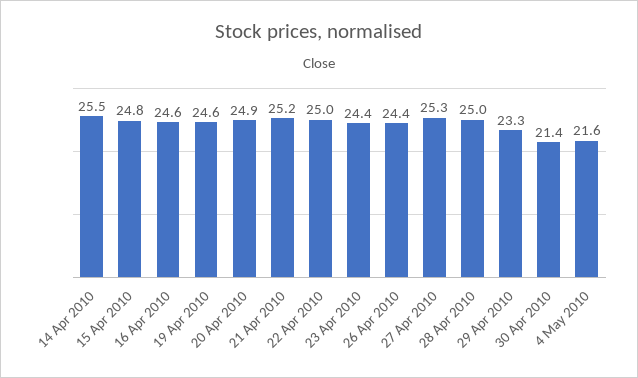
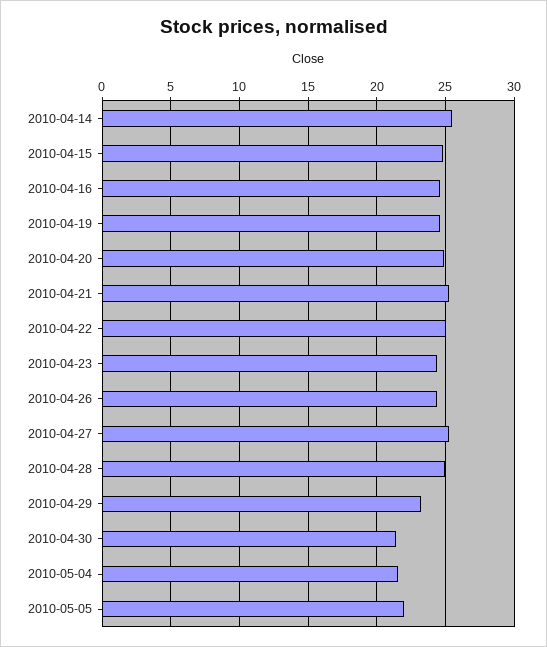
2010-05-05: none -> 22

